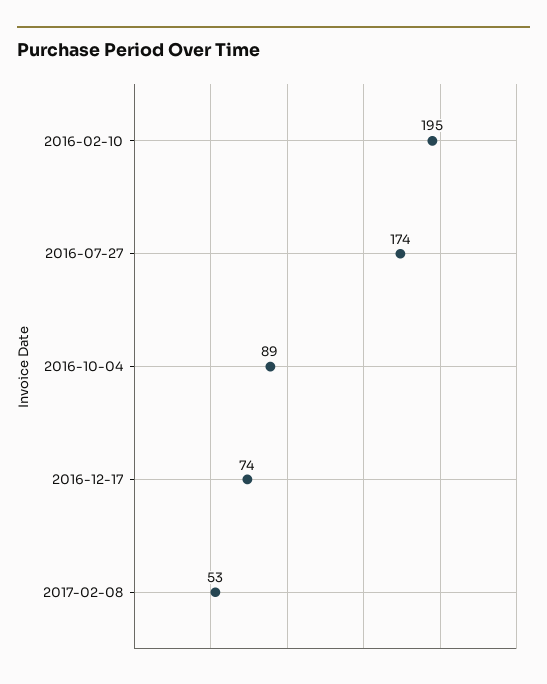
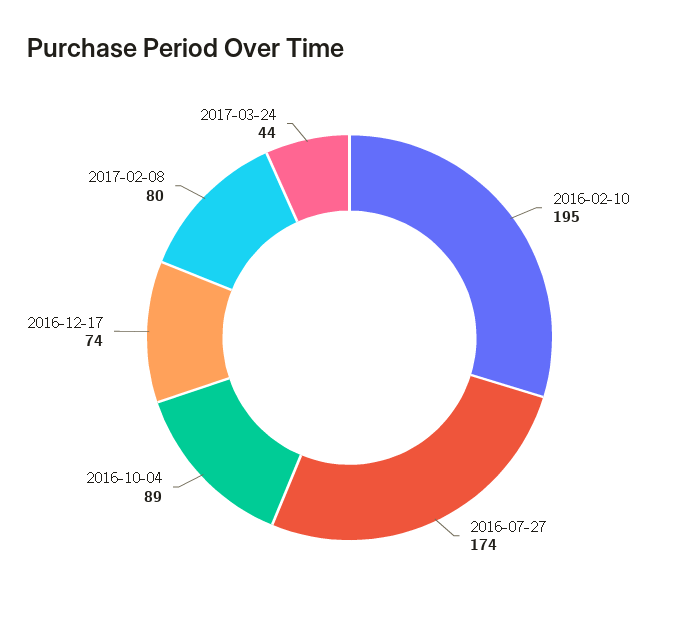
2017-02-08: 53 -> 80
2017-03-24: none -> 44

